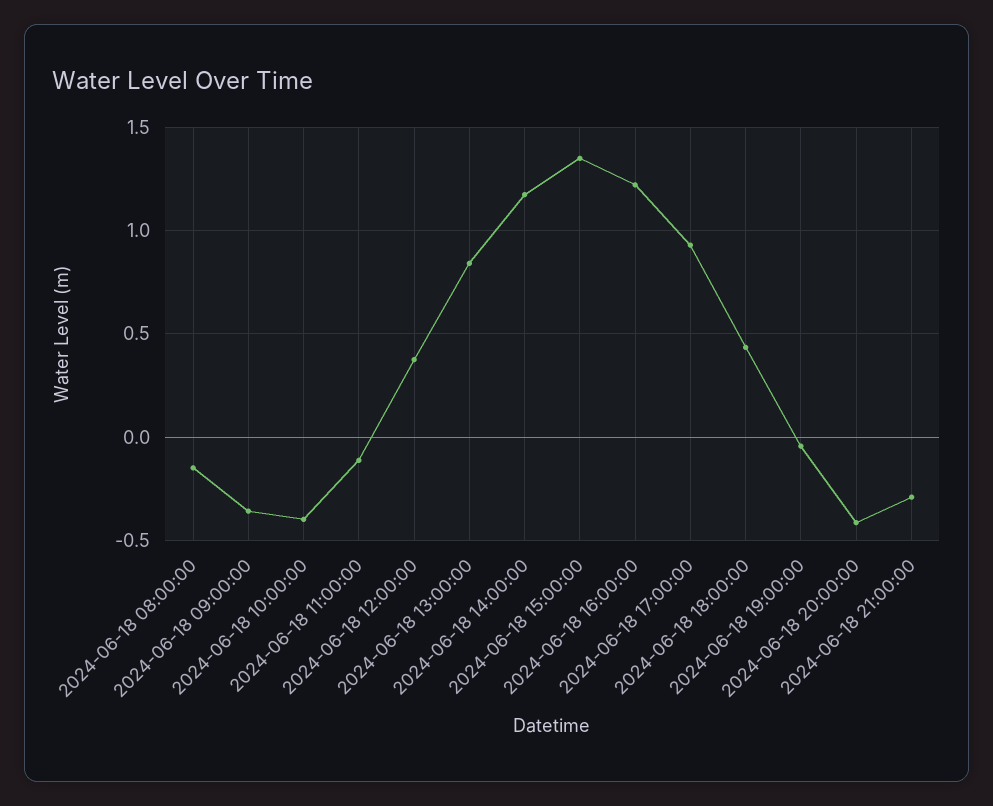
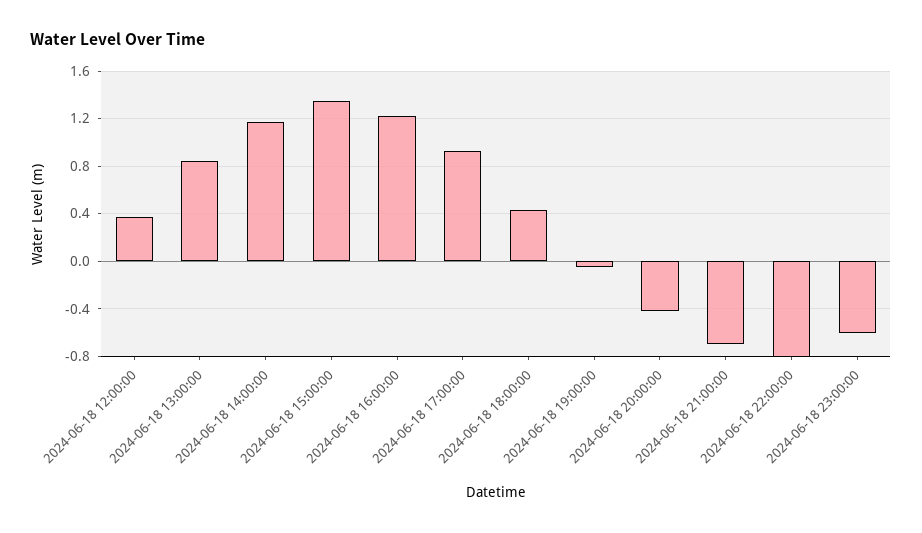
2024-06-18 08:00:00: -0.15 -> none
2024-06-18 09:00:00: -0.35 -> none
2024-06-18 10:00:00: -0.4 -> none
2024-06-18 11:00:00: -0.1 -> none
2024-06-18 21:00:00: -0.3 -> -0.7
2024-06-18 22:00:00: none -> -0.8
2024-06-18 23:00:00: none -> -0.6

